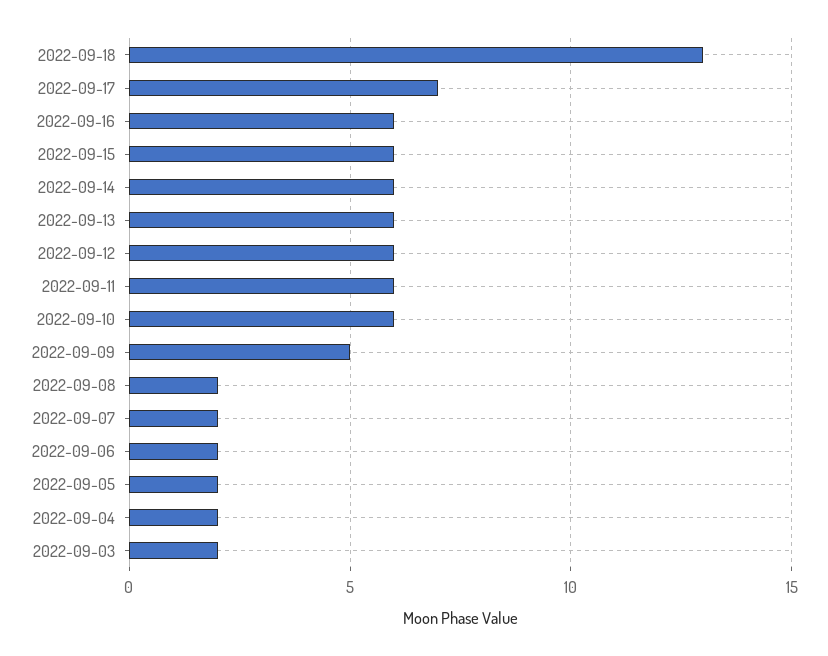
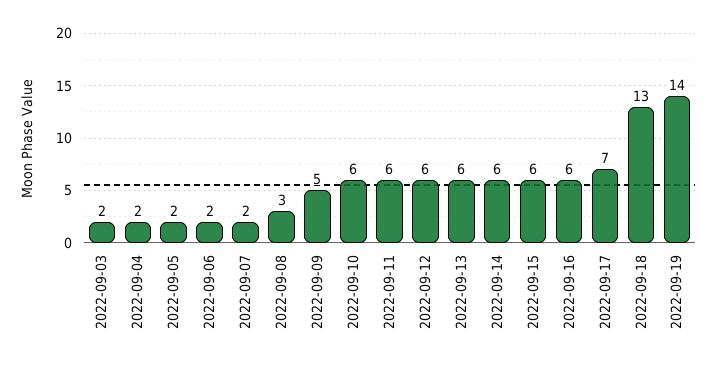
2022-09-08: 2 -> 3
2022-09-19: none -> 14

